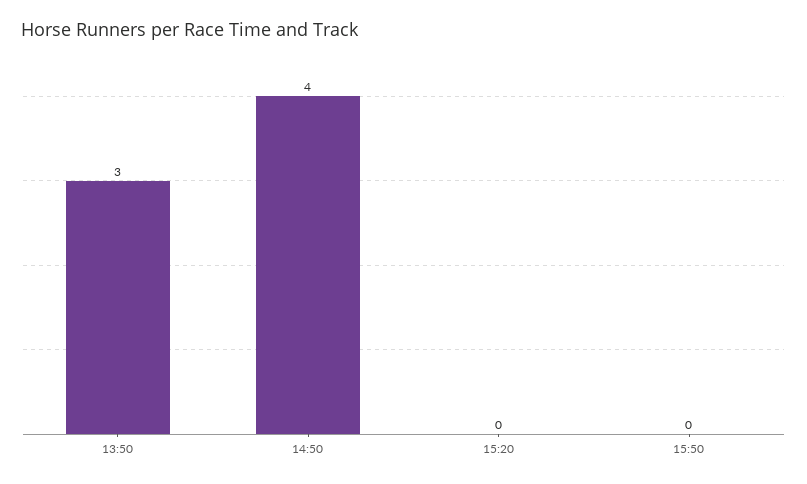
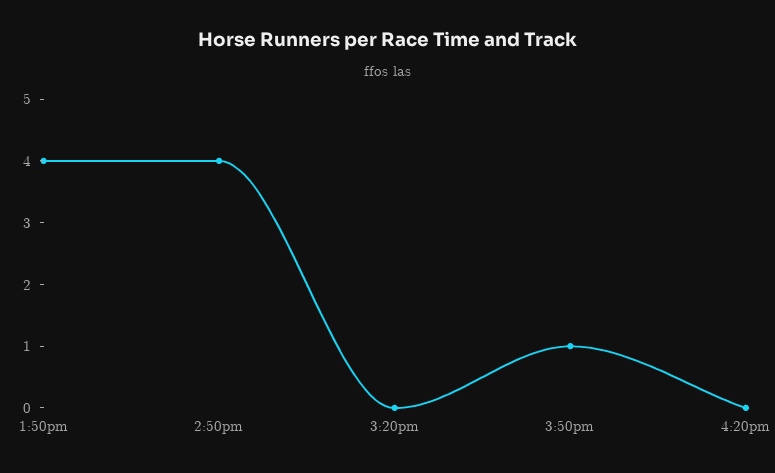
13:50: 3 -> 4
15:50: 0 -> 1
4:20pm: none -> 0

